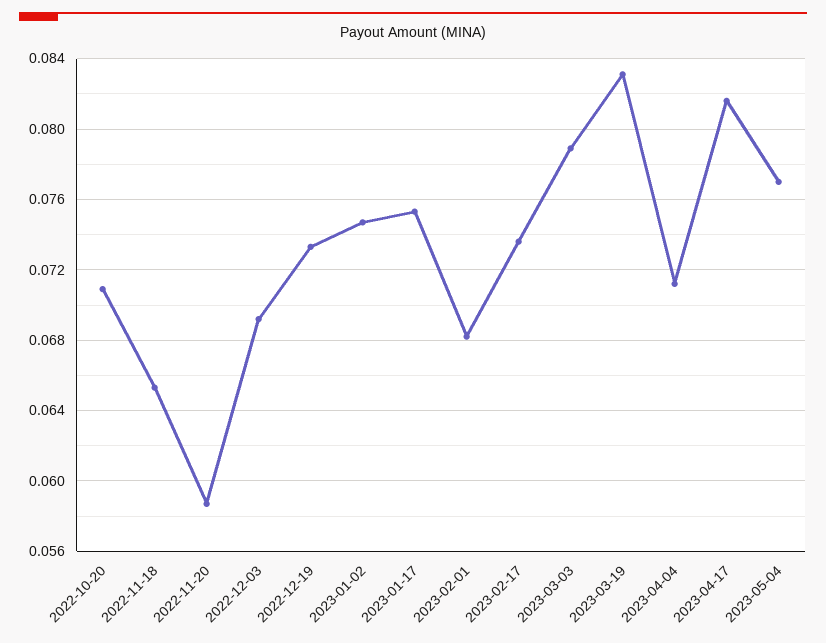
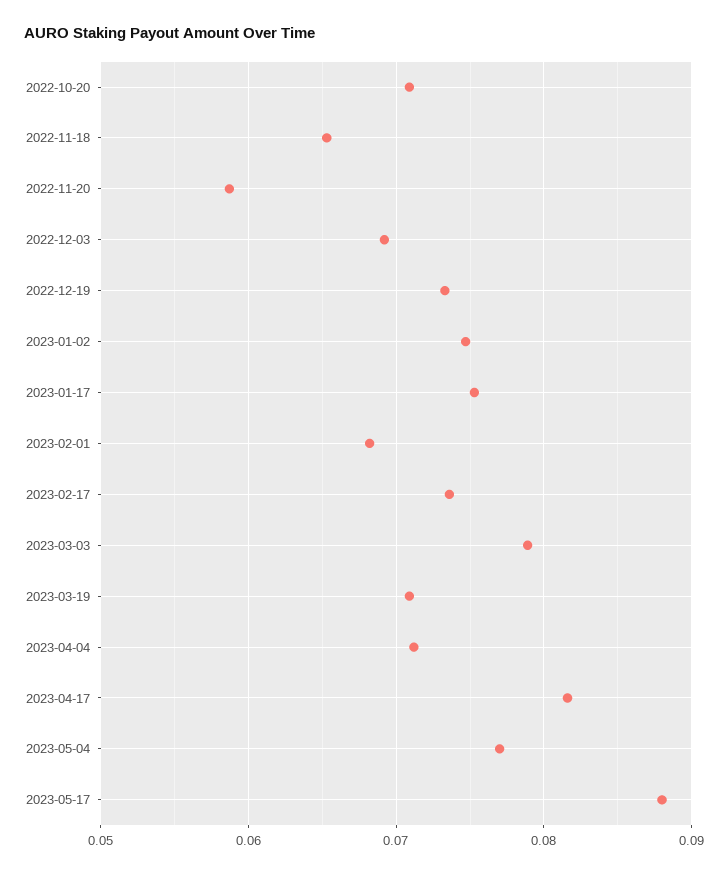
2023-03-19: 0.083 -> 0.071
2023-05-17: none -> 0.088

